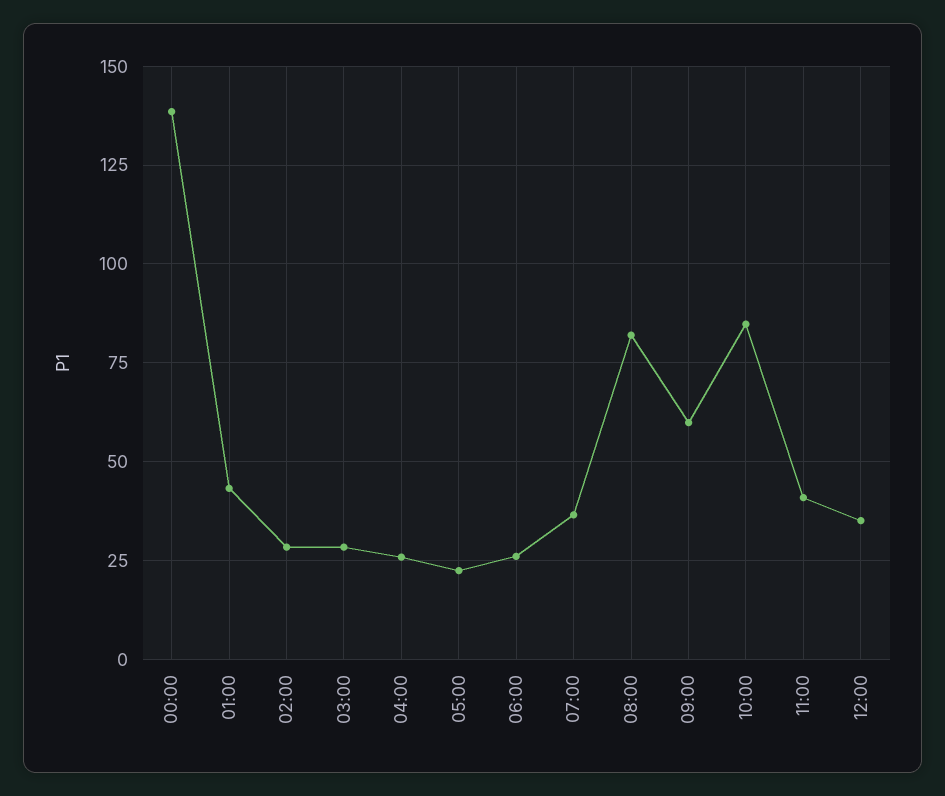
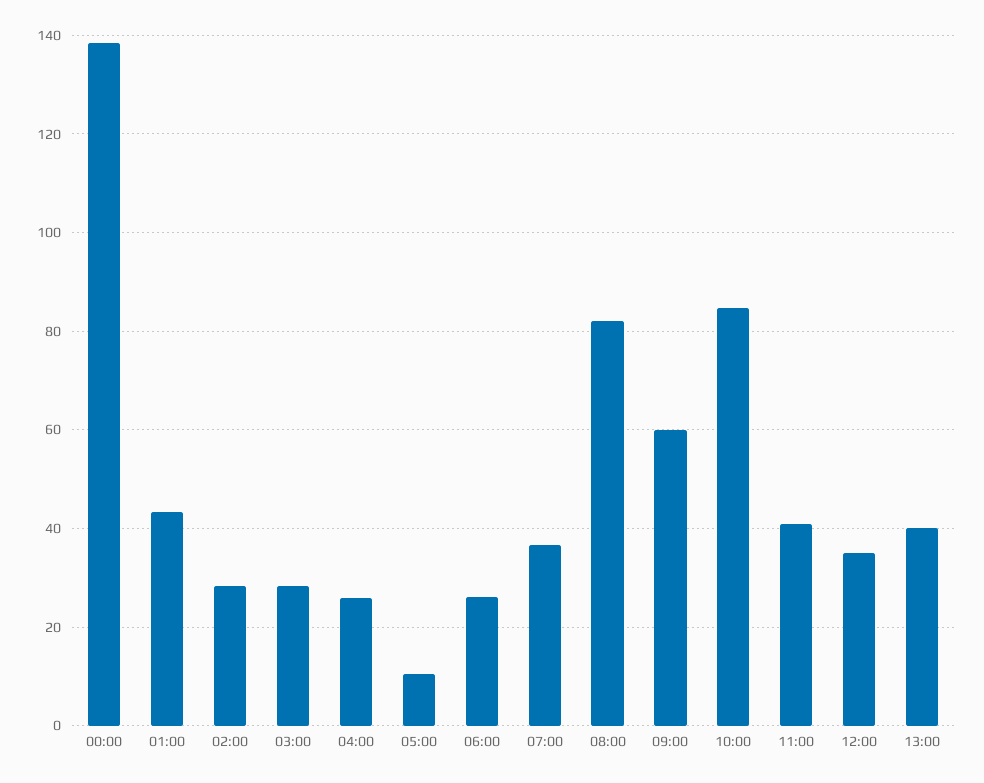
05:00: 22.5 -> 10
13:00: none -> 40

